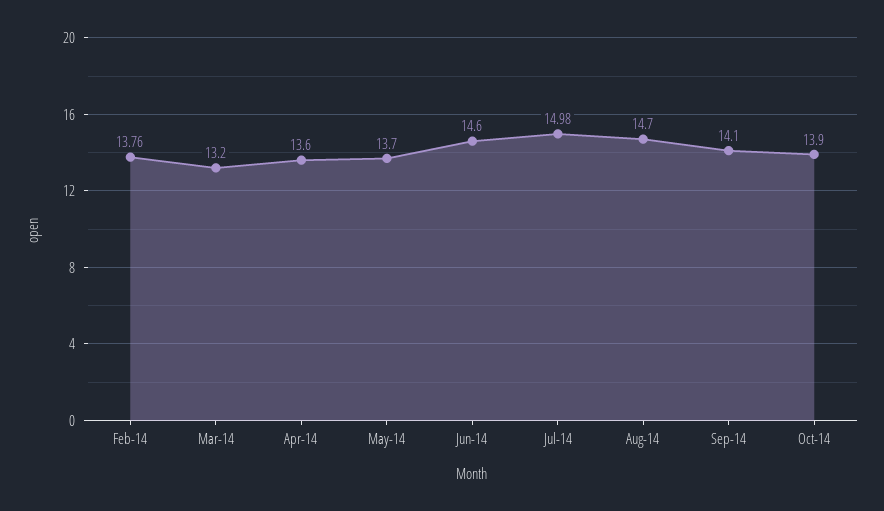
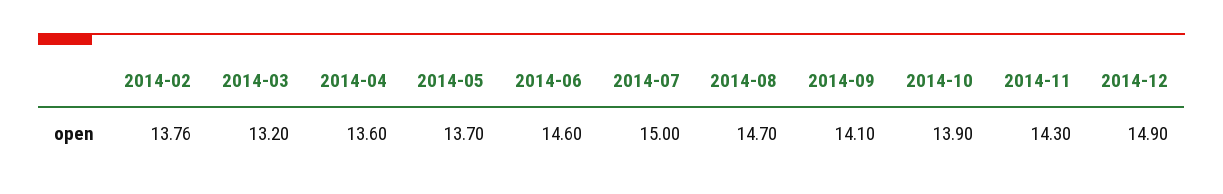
Jul-14: 14.98 -> 15
2014-11: none -> 14.3
2014-12: none -> 14.9

